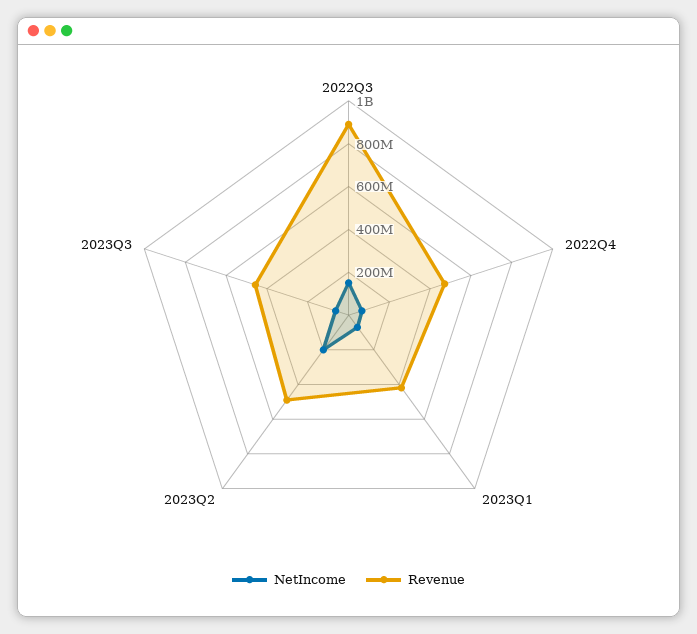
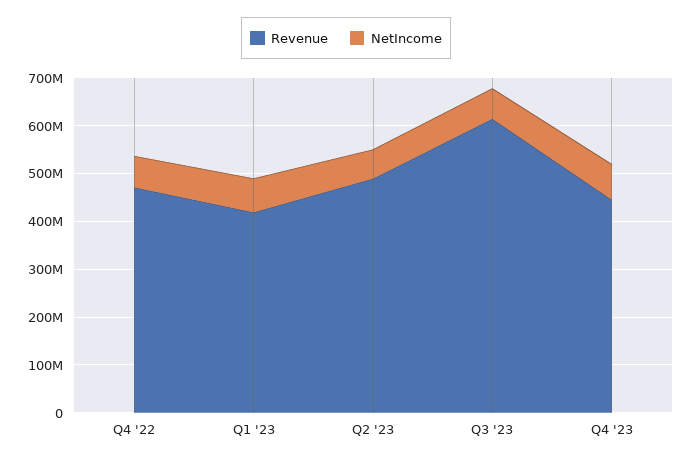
NetIncome, 2022Q3: 150000000 -> none
Revenue, 2022Q3: 900000000 -> none
NetIncome, 2023Q2: 200000000 -> 60000000
Revenue, 2023Q3: 450000000 -> 620000000
Revenue, Q4 '23: none -> 440000000
NetIncome, Q4 '23: none -> 80000000

